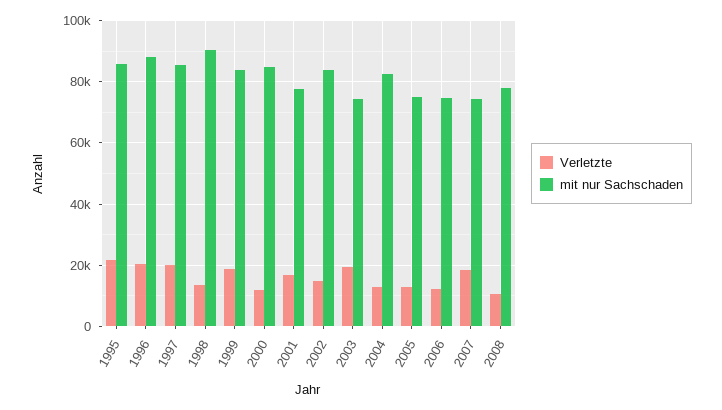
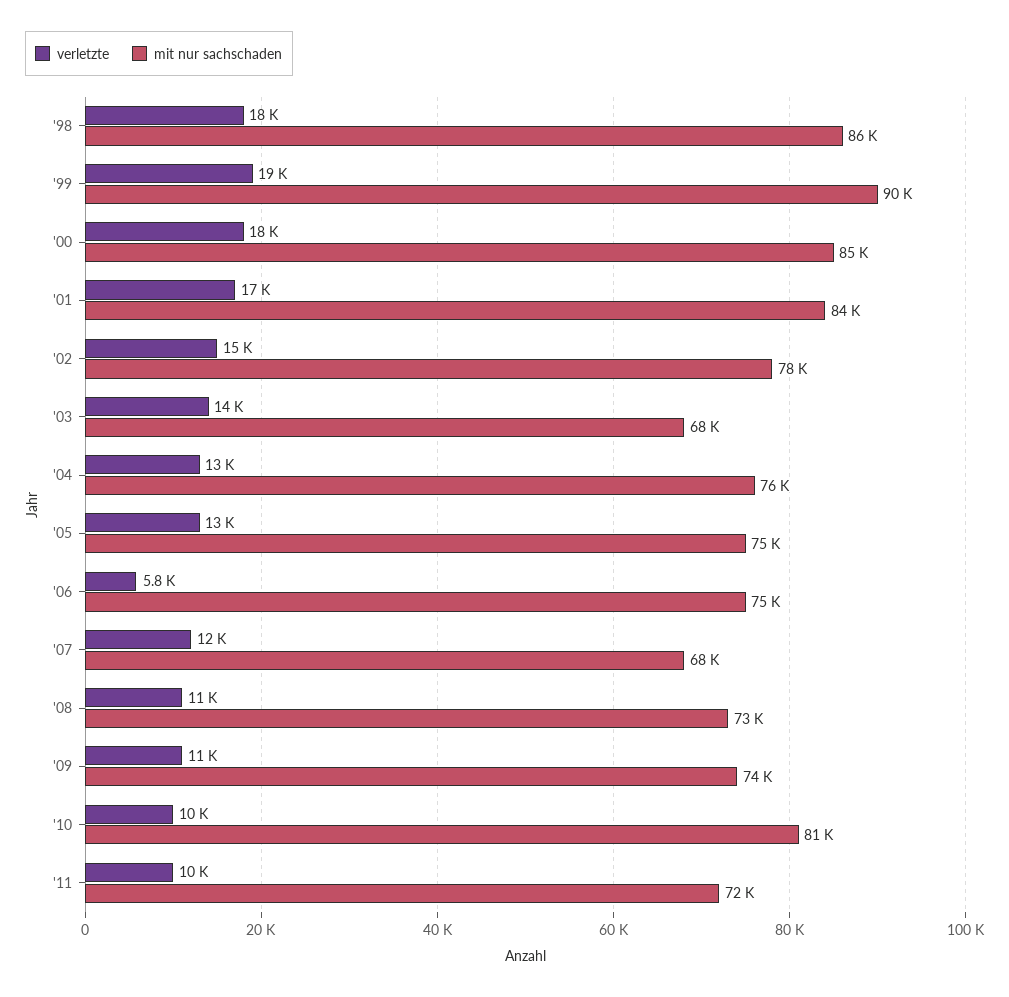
Verletzte, 1995: 22000 -> none
mit nur Sachschaden, 1995: 86000 -> none
Verletzte, 1996: 20000 -> none
mit nur Sachschaden, 1996: 88000 -> none
Verletzte, 1997: 20000 -> none
mit nur Sachschaden, 1997: 86000 -> none
Verletzte, 1998: 14000 -> 18000
mit nur Sachschaden, 1998: 90000 -> 86000
mit nur Sachschaden, 1999: 84000 -> 90000
Verletzte, 2000: 12000 -> 18000
mit nur Sachschaden, 2001: 78000 -> 84000
mit nur Sachschaden, 2002: 84000 -> 78000
Verletzte, 2003: 20000 -> 14000
mit nur Sachschaden, 2003: 74000 -> 68000
mit nur Sachschaden, 2004: 82000 -> 76000
Verletzte, 2006: 12000 -> 5800
Verletzte, 2007: 18000 -> 12000
mit nur Sachschaden, 2007: 74000 -> 68000
mit nur Sachschaden, 2008: 78000 -> 73000
Verletzte, '09: none -> 11000
mit nur Sachschaden, '09: none -> 74000
Verletzte, '10: none -> 10000
mit nur Sachschaden, '10: none -> 81000
Verletzte, '11: none -> 10000
mit nur Sachschaden, '11: none -> 72000

